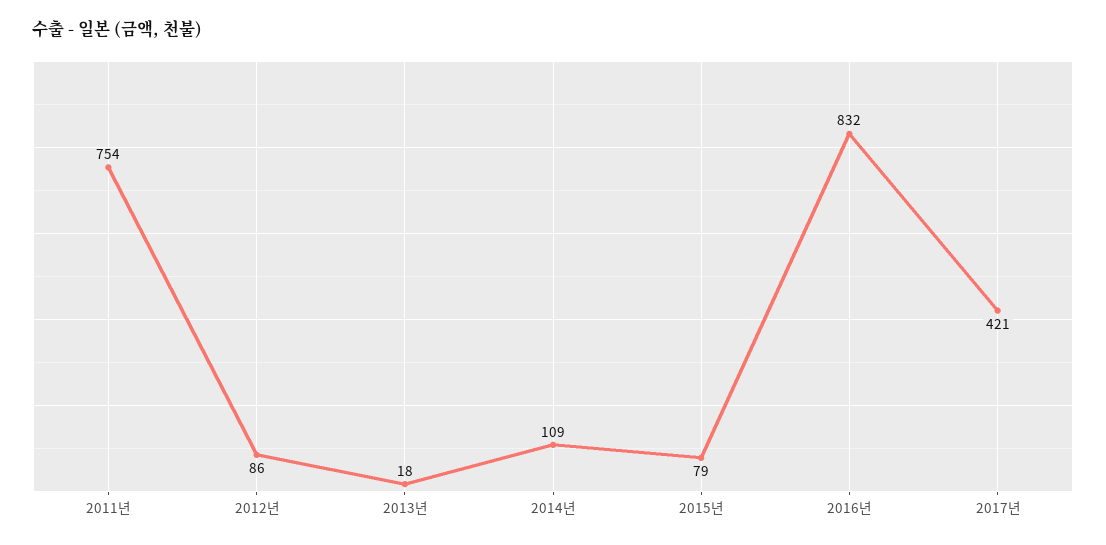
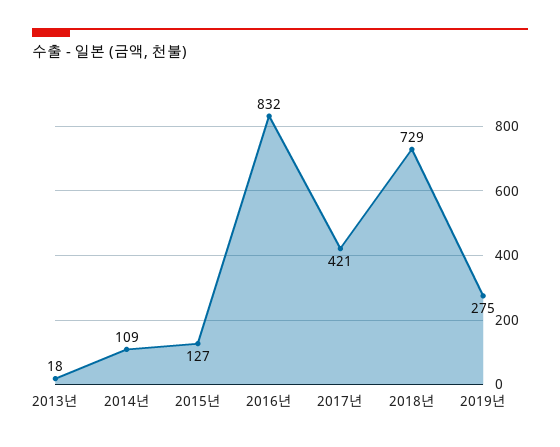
2011년: 754 -> none
2012년: 86 -> none
2015년: 79 -> 127
2018년: none -> 729
2019년: none -> 275

